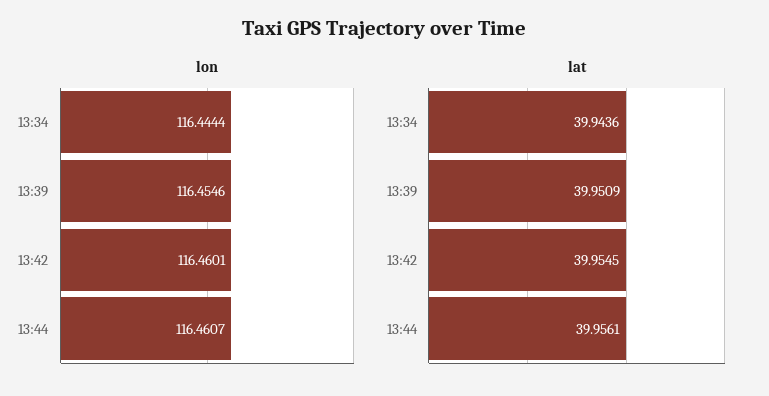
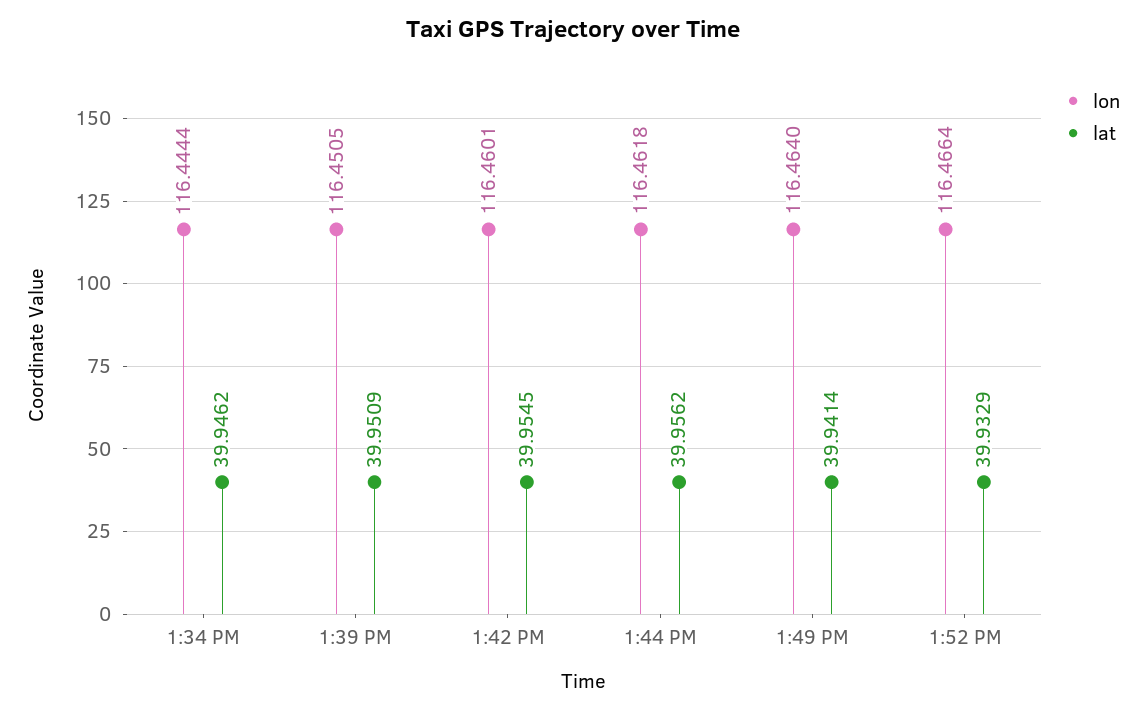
lon, 13:39: 116.4546 -> 116.4505
lon, 13:44: 116.4607 -> 116.4618
lat, 13:34: 39.9436 -> 39.9462
lat, 13:44: 39.9561 -> 39.9562
lon, 1:49 PM: none -> 116.464
lat, 1:49 PM: none -> 39.9414
lon, 1:52 PM: none -> 116.4664
lat, 1:52 PM: none -> 39.9329

